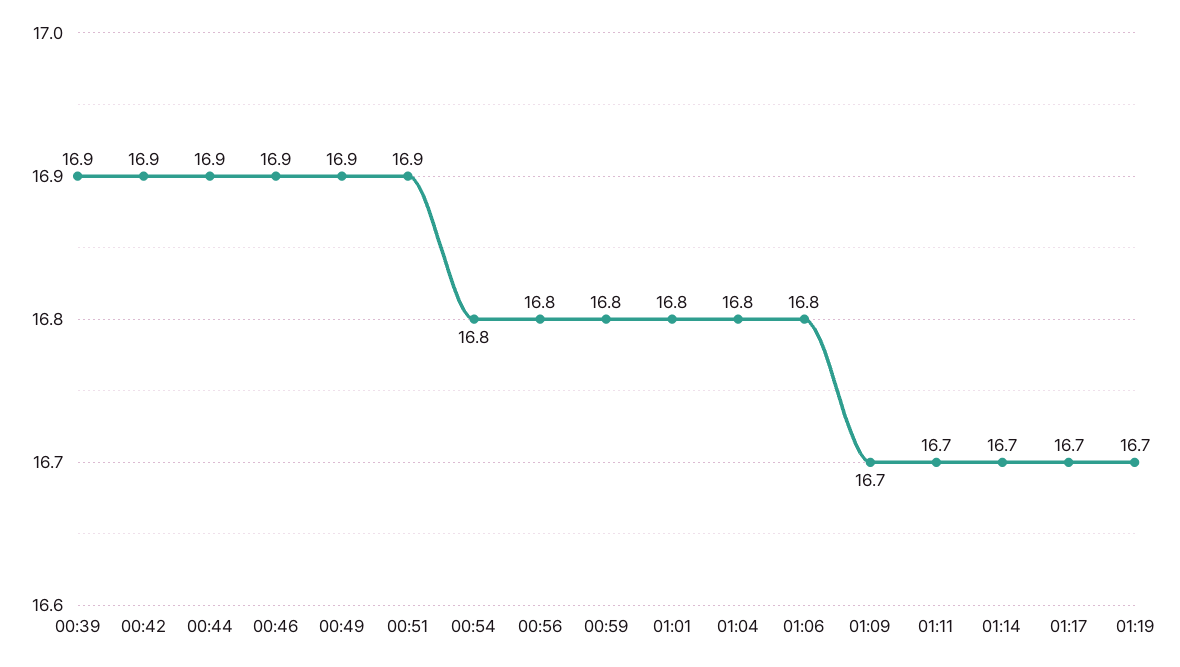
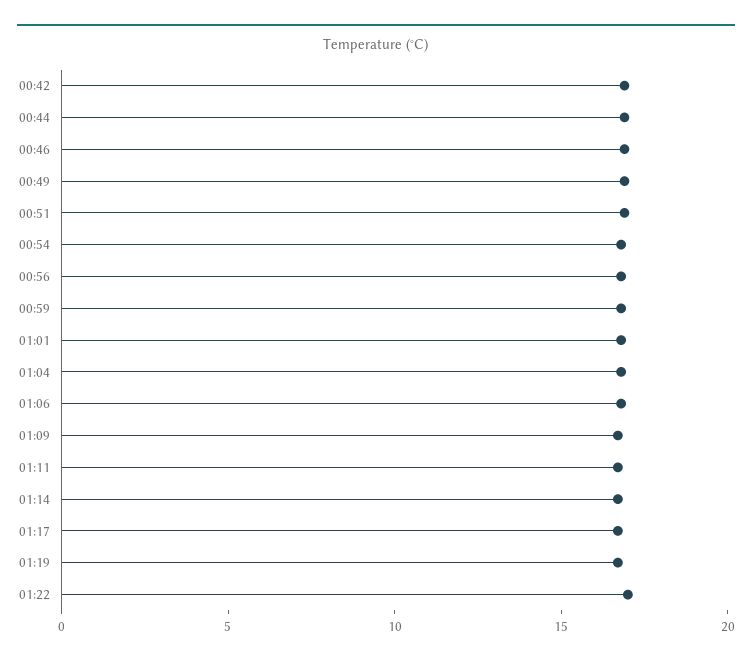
00:39: 16.9 -> none
01:22: none -> 17

